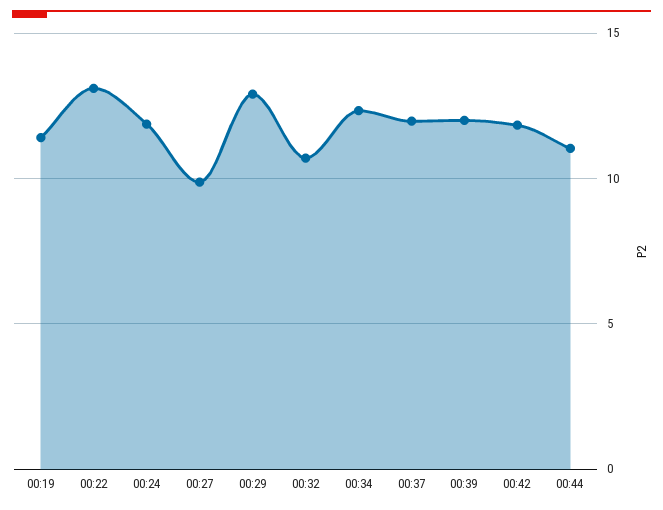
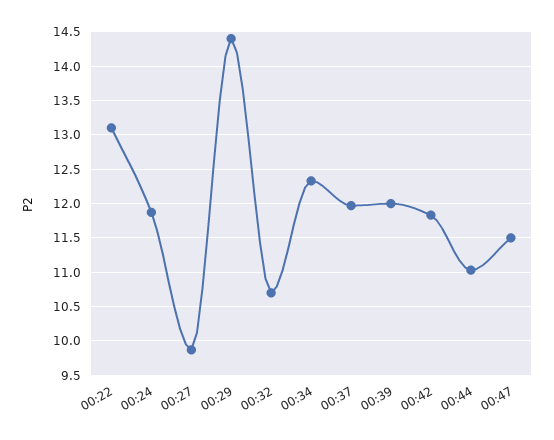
00:19: 11.5 -> none
00:29: 13 -> 14.4
00:47: none -> 11.5

